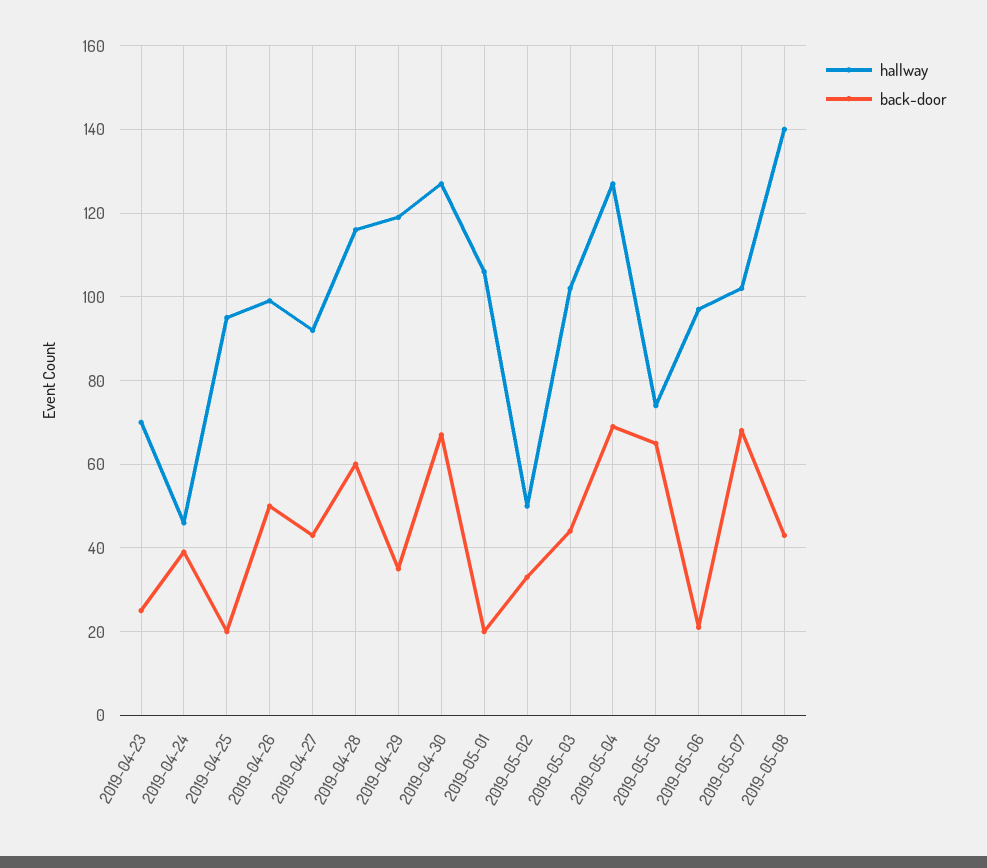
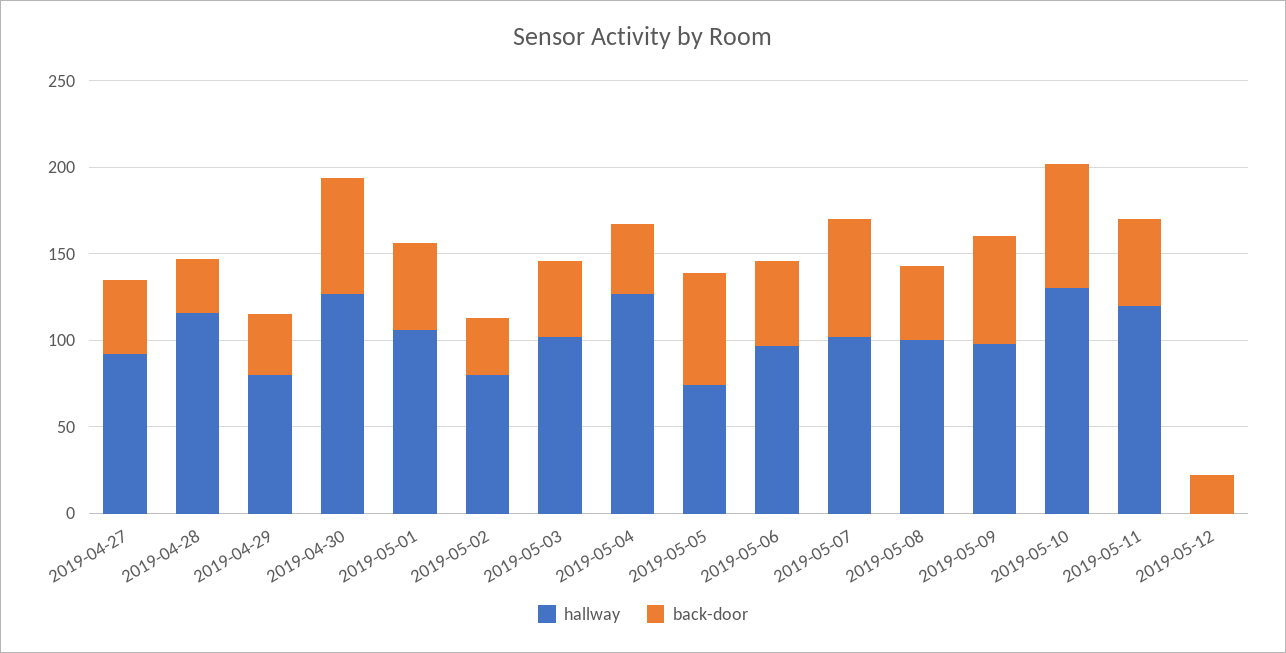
hallway, 2019-04-23: 70 -> none
back-door, 2019-04-23: 25 -> none
hallway, 2019-04-24: 45 -> none
back-door, 2019-04-24: 40 -> none
hallway, 2019-04-25: 95 -> none
back-door, 2019-04-25: 20 -> none
hallway, 2019-04-26: 100 -> none
back-door, 2019-04-26: 50 -> none
back-door, 2019-04-28: 60 -> 30
hallway, 2019-04-29: 120 -> 80
back-door, 2019-05-01: 20 -> 50
hallway, 2019-05-02: 50 -> 80
back-door, 2019-05-04: 70 -> 40
back-door, 2019-05-06: 20 -> 50
hallway, 2019-05-08: 140 -> 100
hallway, 2019-05-09: none -> 100
back-door, 2019-05-09: none -> 60
hallway, 2019-05-10: none -> 130
back-door, 2019-05-10: none -> 70
hallway, 2019-05-11: none -> 120
back-door, 2019-05-11: none -> 50
hallway, 2019-05-12: none -> 0
back-door, 2019-05-12: none -> 20

